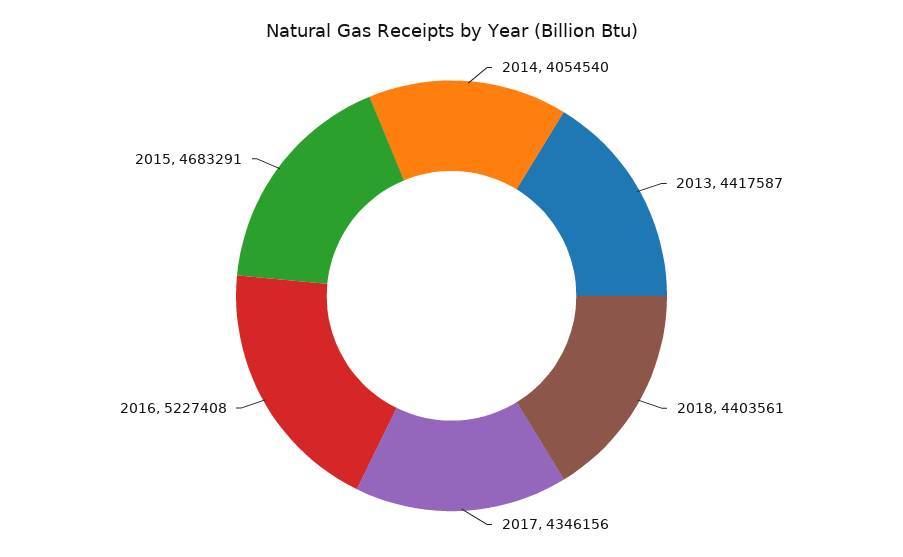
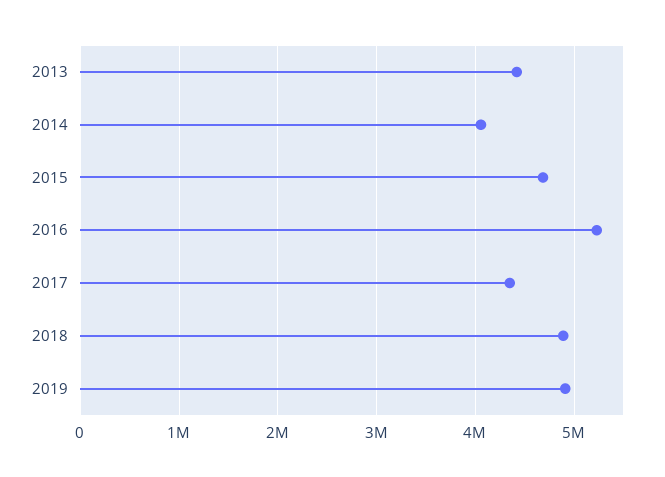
2018: 4403561 -> 4900000
2019: none -> 4900000

